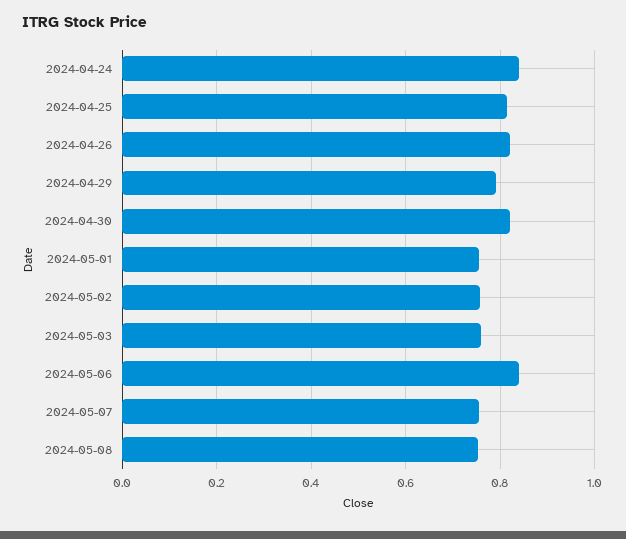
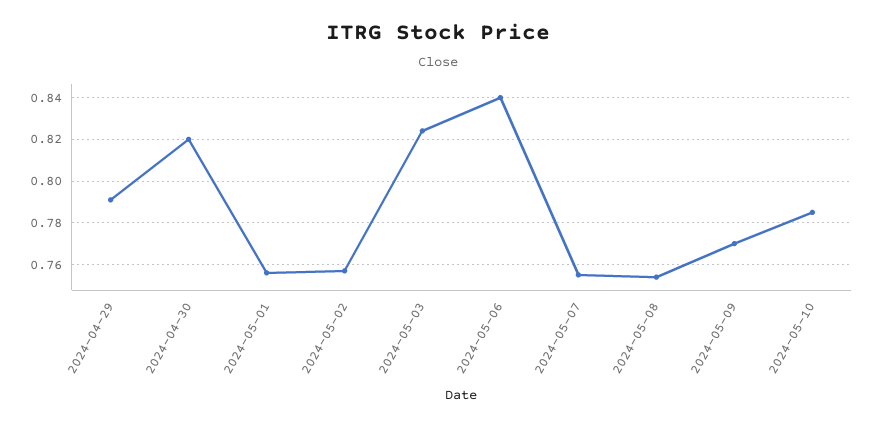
2024-04-24: 0.84 -> none
2024-04-25: 0.82 -> none
2024-04-26: 0.82 -> none
2024-05-03: 0.76 -> 0.825
2024-05-09: none -> 0.77
2024-05-10: none -> 0.785

